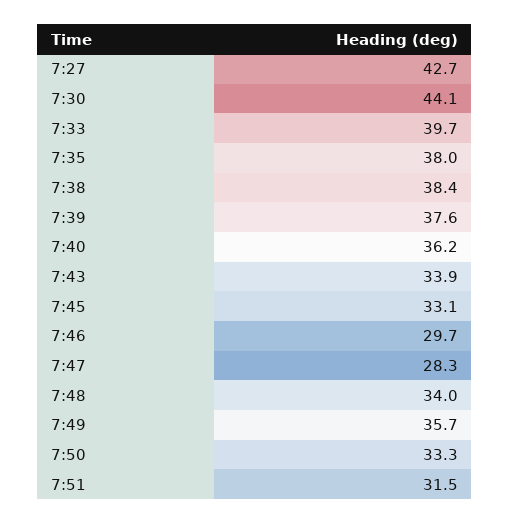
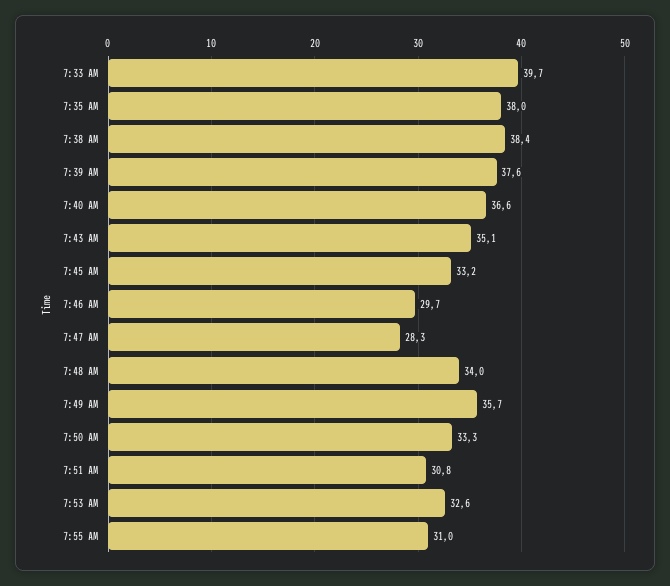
7:27: 42.7 -> none
7:30: 44.1 -> none
7:40: 36.2 -> 36.6
7:43: 33.9 -> 35.1
7:45: 33.1 -> 33.2
7:51: 31.5 -> 30.8
7:53 AM: none -> 32.6
7:55 AM: none -> 31

